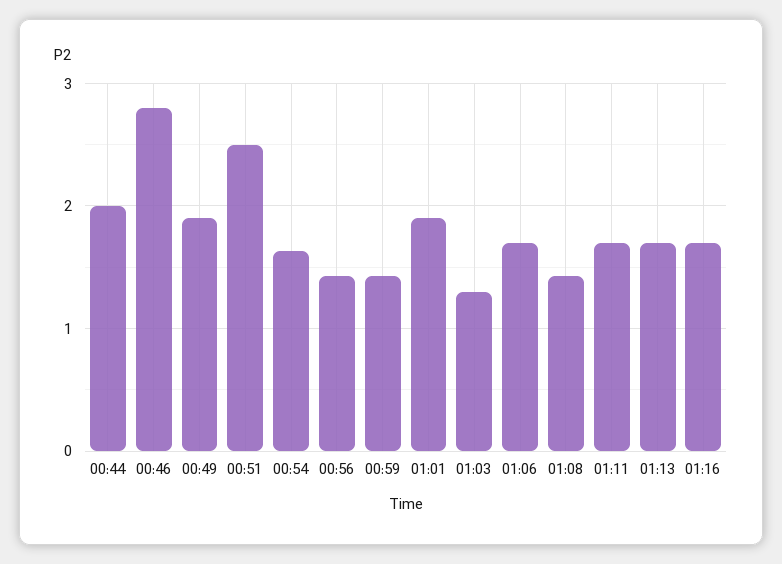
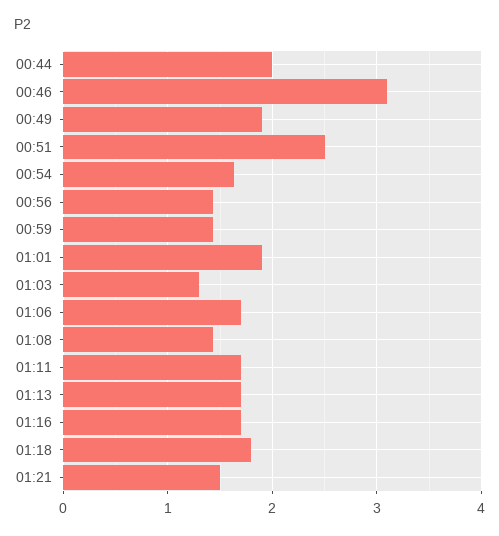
00:46: 2.8 -> 3.1
01:18: none -> 1.8
01:21: none -> 1.5

